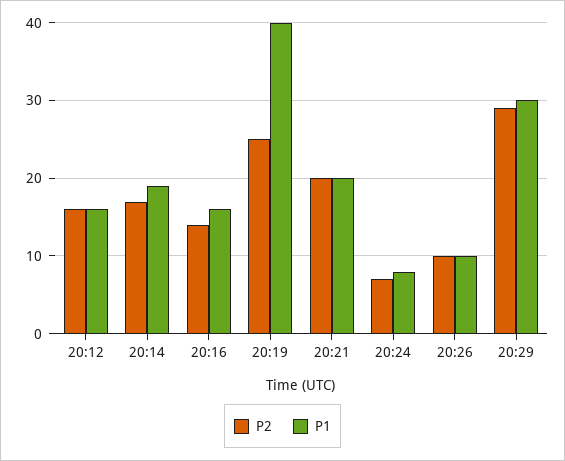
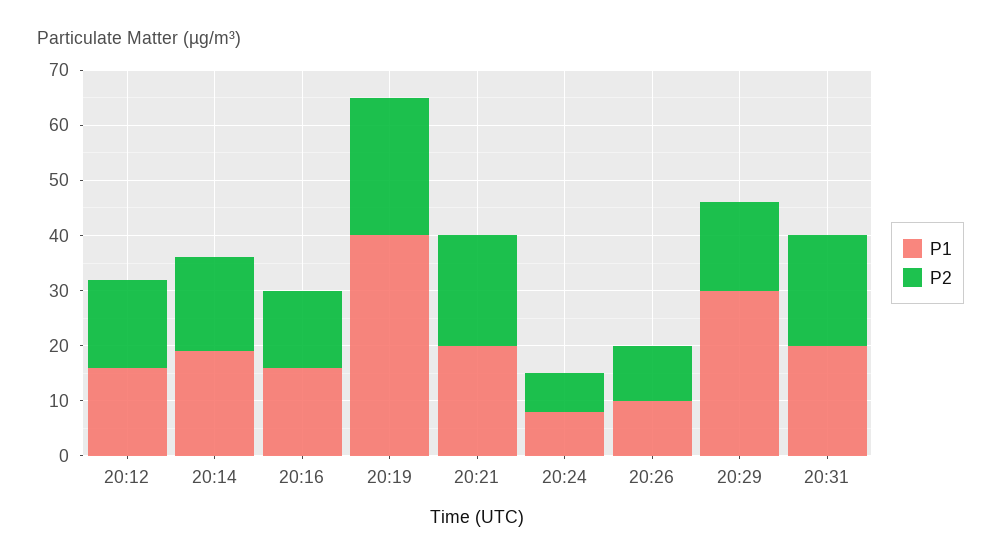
P2, 20:29: 29 -> 15
P1, 20:31: none -> 20
P2, 20:31: none -> 20

